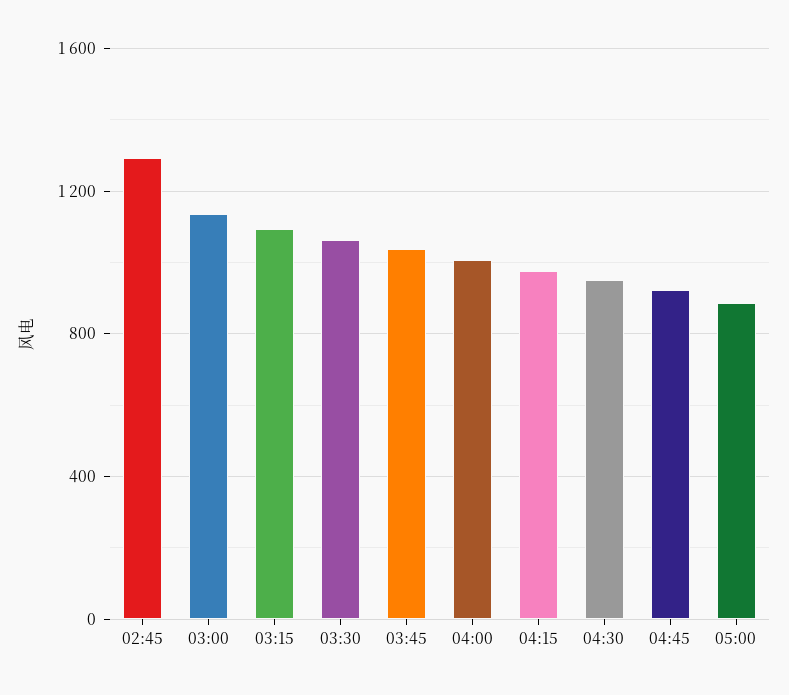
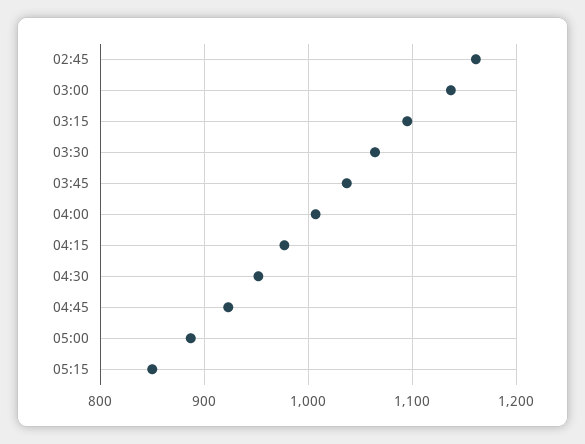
02:45: 1300 -> 1160
05:15: none -> 850

